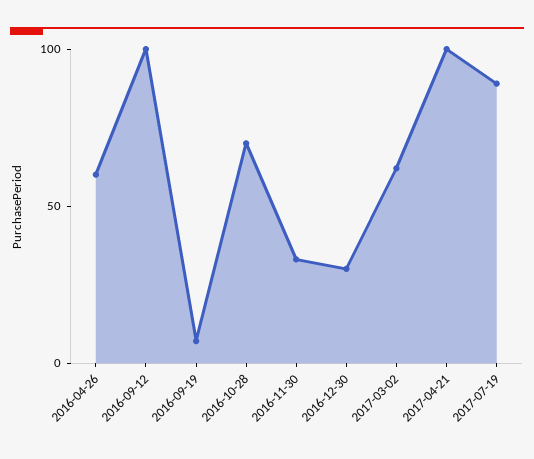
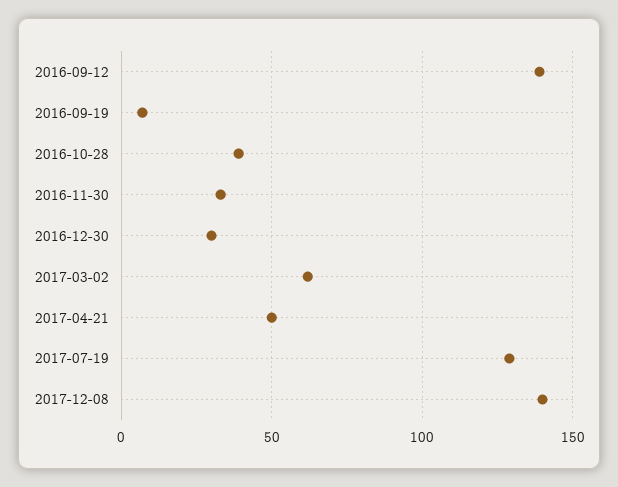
2016-04-26: 60 -> none
2016-09-12: 100 -> 140
2016-10-28: 70 -> 40
2017-04-21: 100 -> 50
2017-07-19: 90 -> 130
2017-12-08: none -> 140

